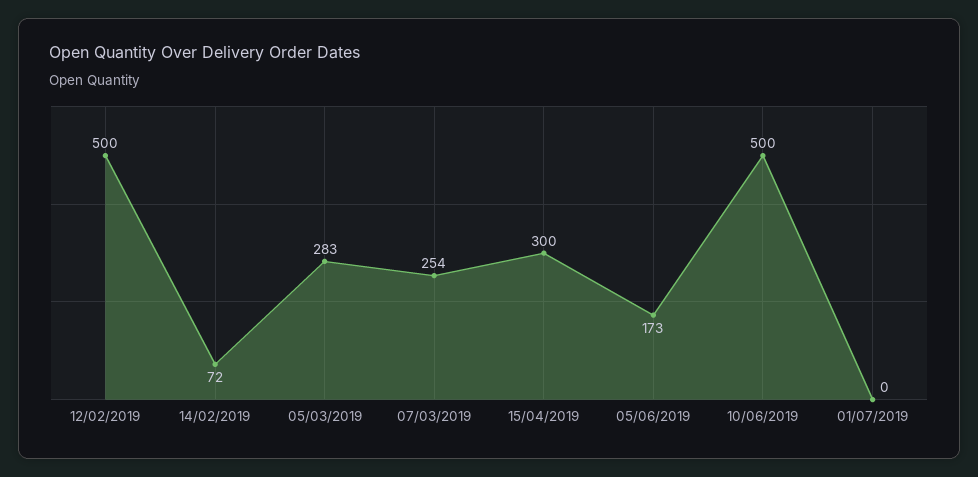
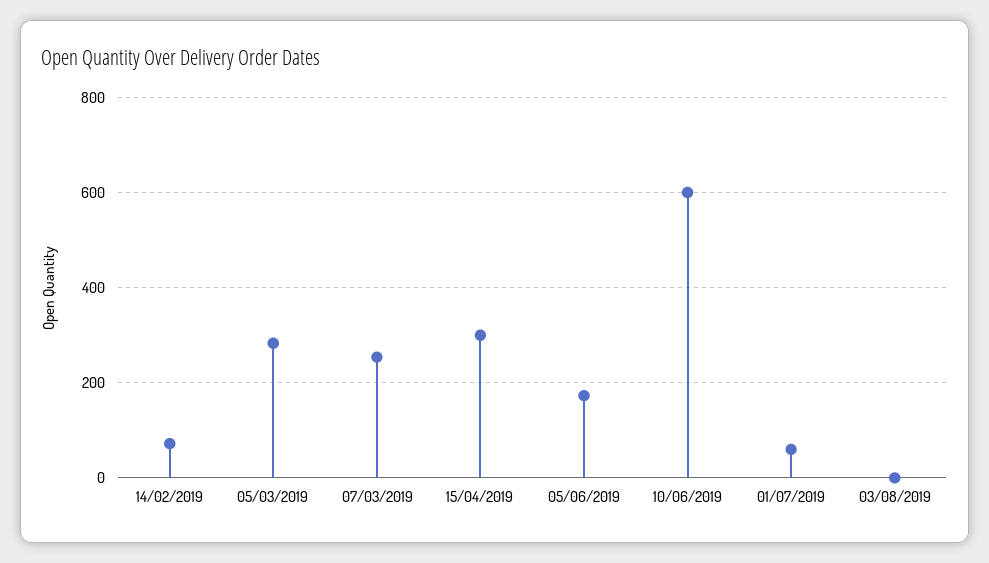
12/02/2019: 500 -> none
10/06/2019: 500 -> 600
01/07/2019: 0 -> 60
03/08/2019: none -> 0

